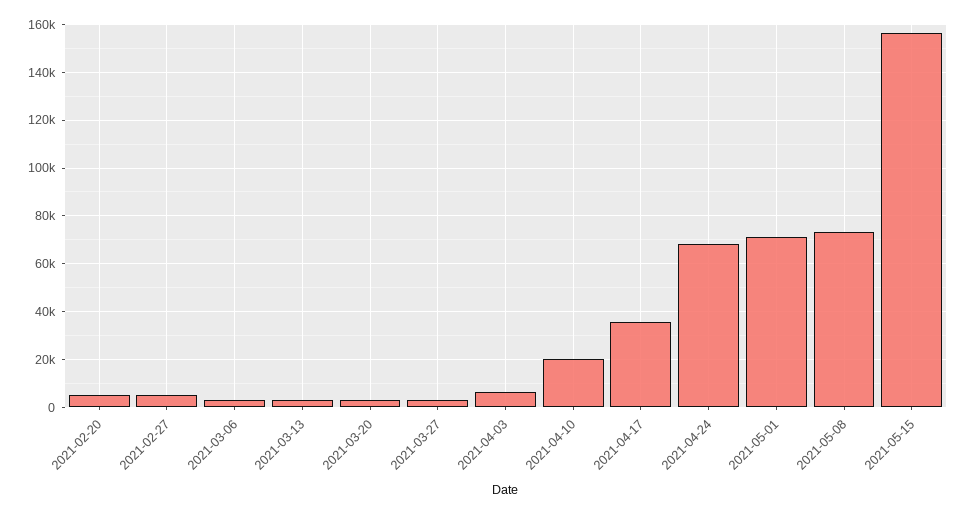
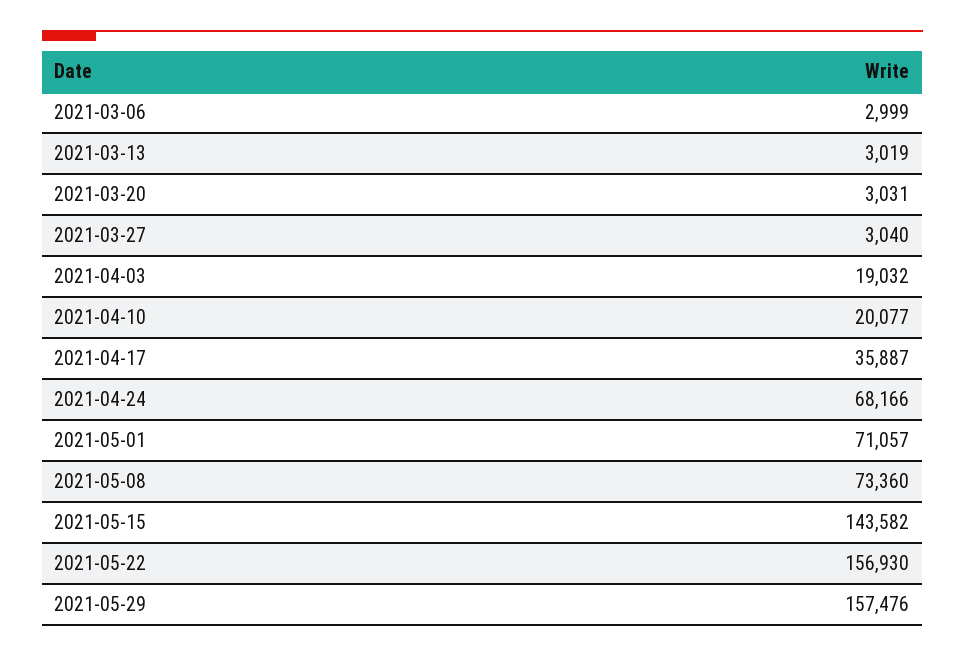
2021-02-20: 5000 -> none
2021-02-27: 5000 -> none
2021-04-03: 5000 -> 19032
2021-05-15: 155000 -> 143582
2021-05-22: none -> 156930
2021-05-29: none -> 157476

